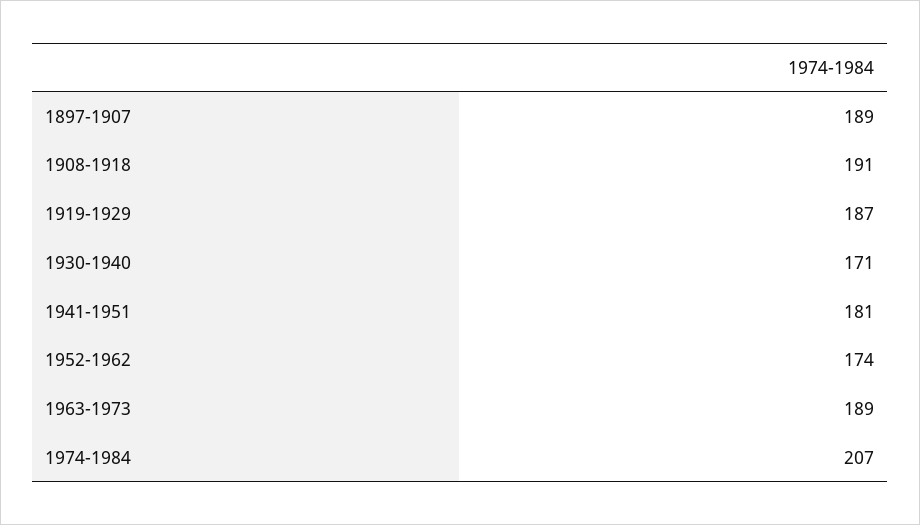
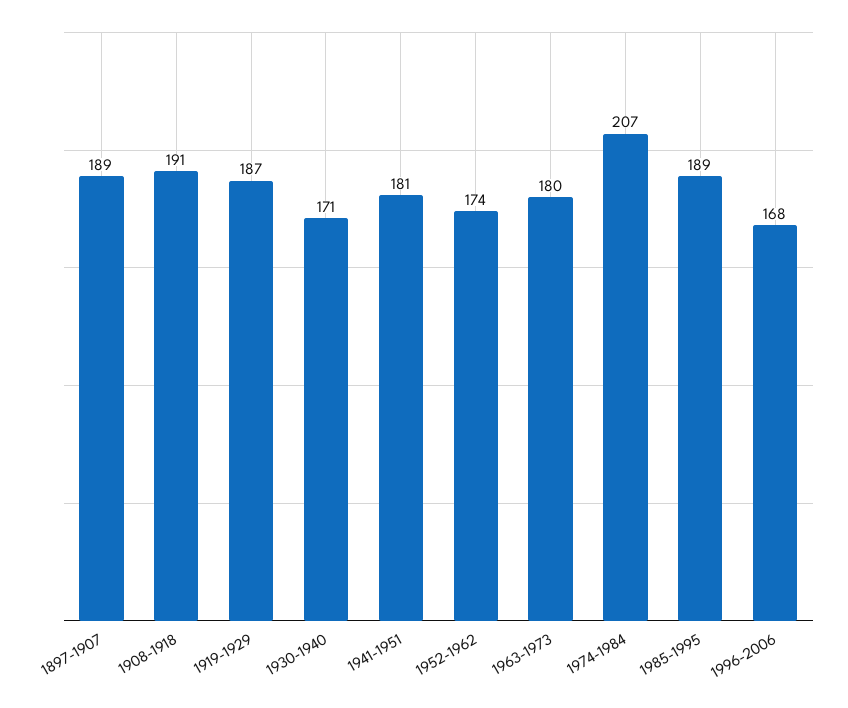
1963-1973: 189 -> 180
1985-1995: none -> 189
1996-2006: none -> 168

